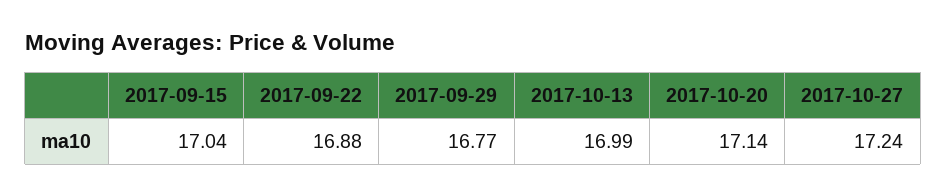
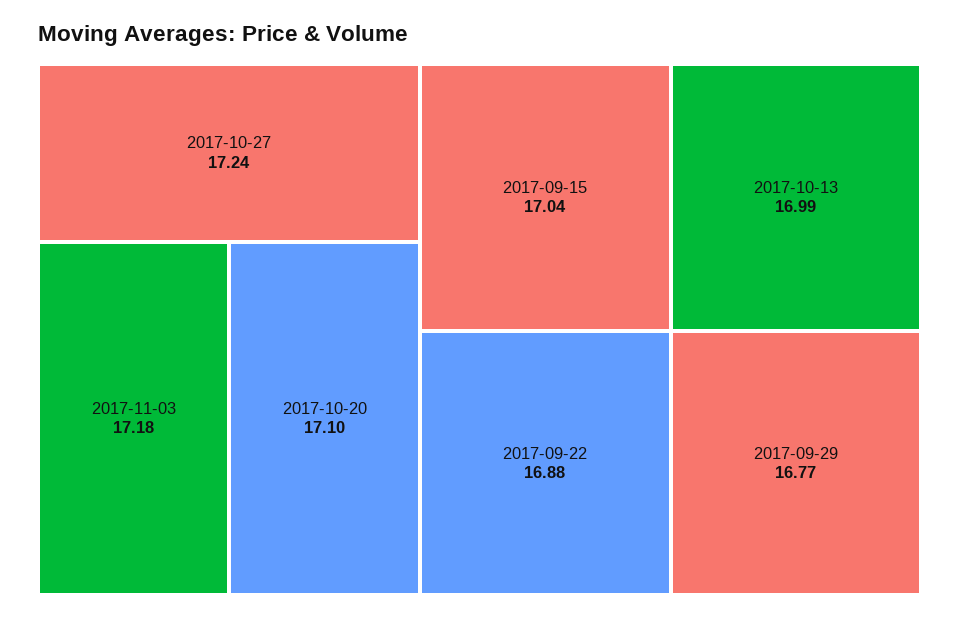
2017-10-20: 17.14 -> 17.1
2017-11-03: none -> 17.18

